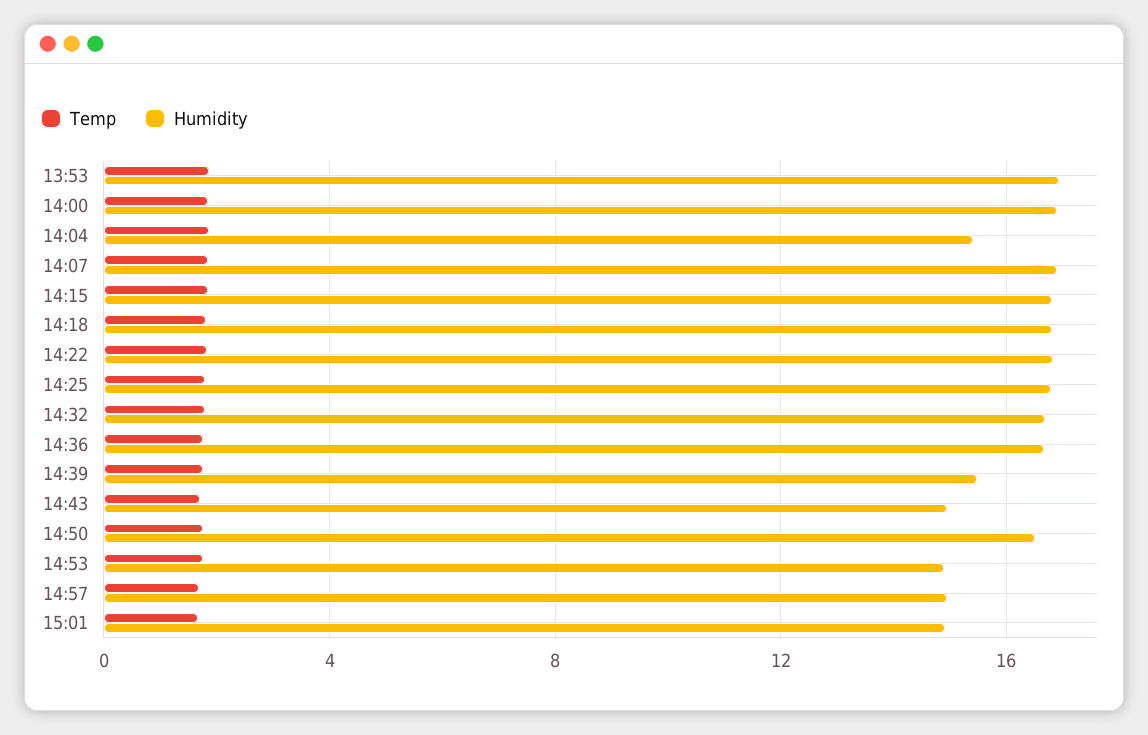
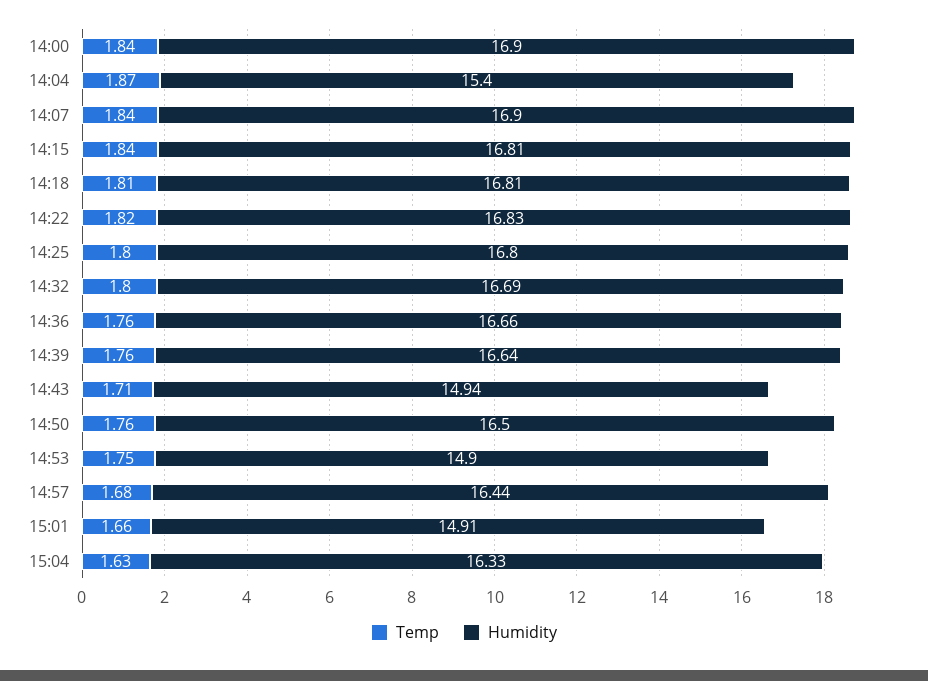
Temp, 13:53: 2 -> none
Humidity, 13:53: 17 -> none
Humidity, 14:39: 15.5 -> 16.64
Humidity, 14:57: 15 -> 16.44
Temp, 15:04: none -> 1.63
Humidity, 15:04: none -> 16.33

